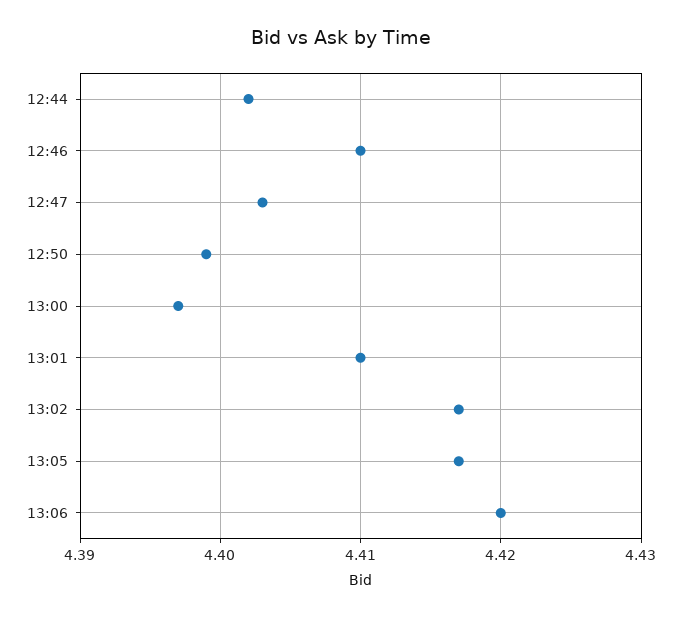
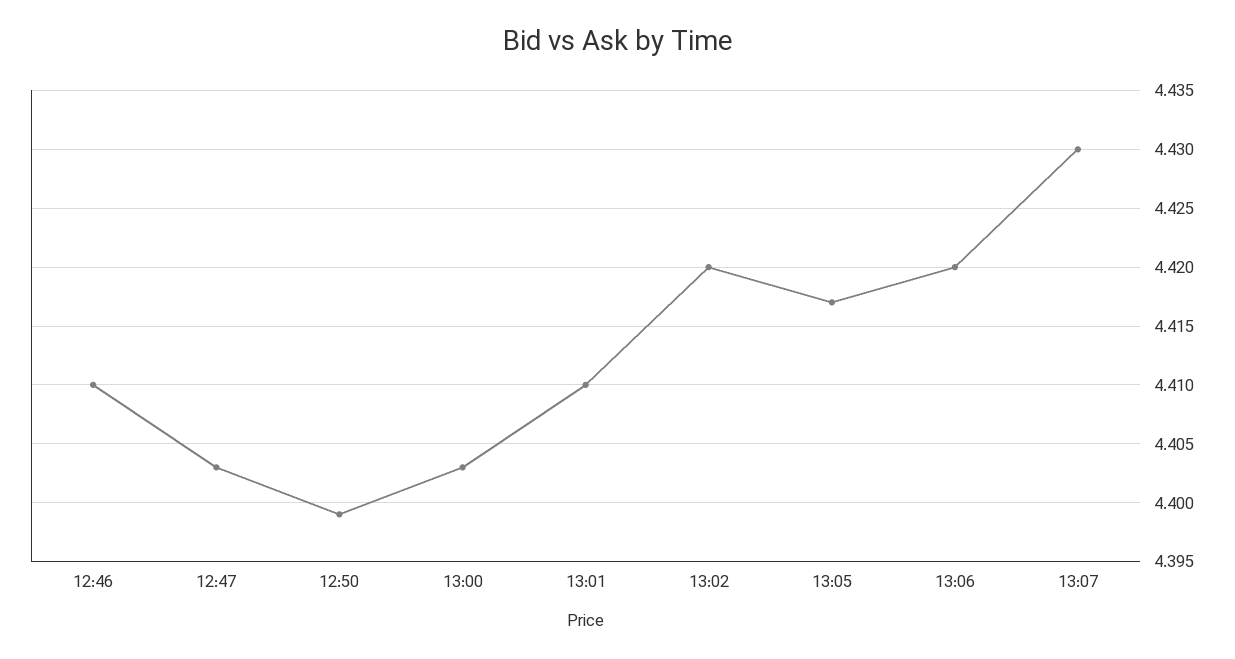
12:44: 4.402 -> none
13:00: 4.397 -> 4.403
13:02: 4.417 -> 4.42
13:07: none -> 4.43

